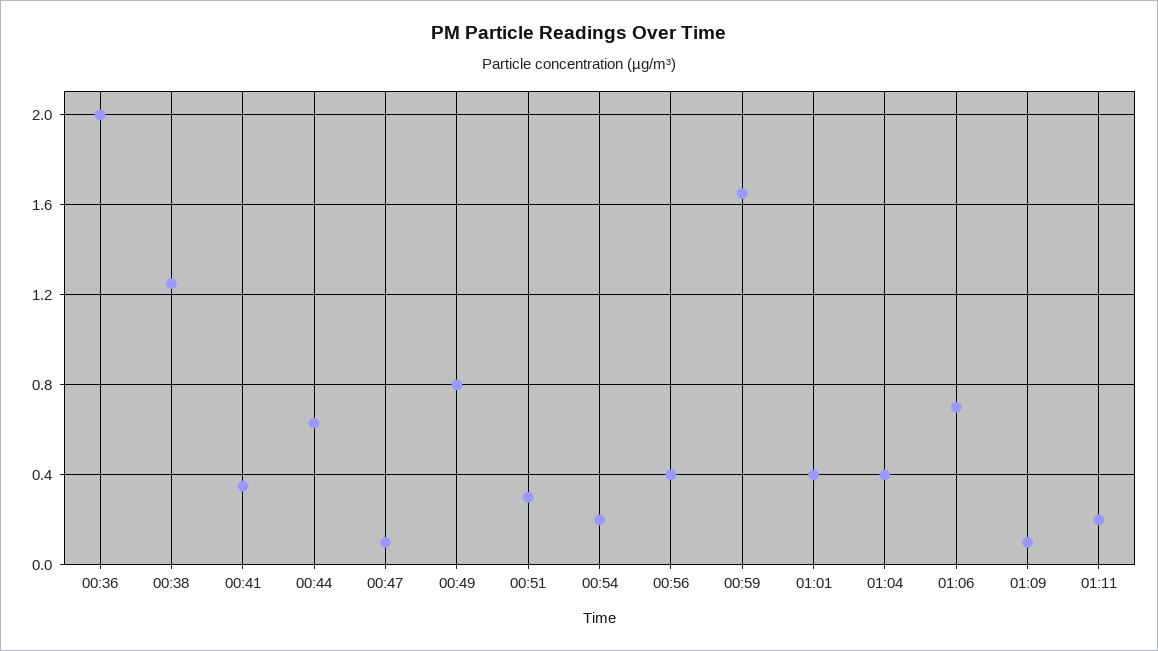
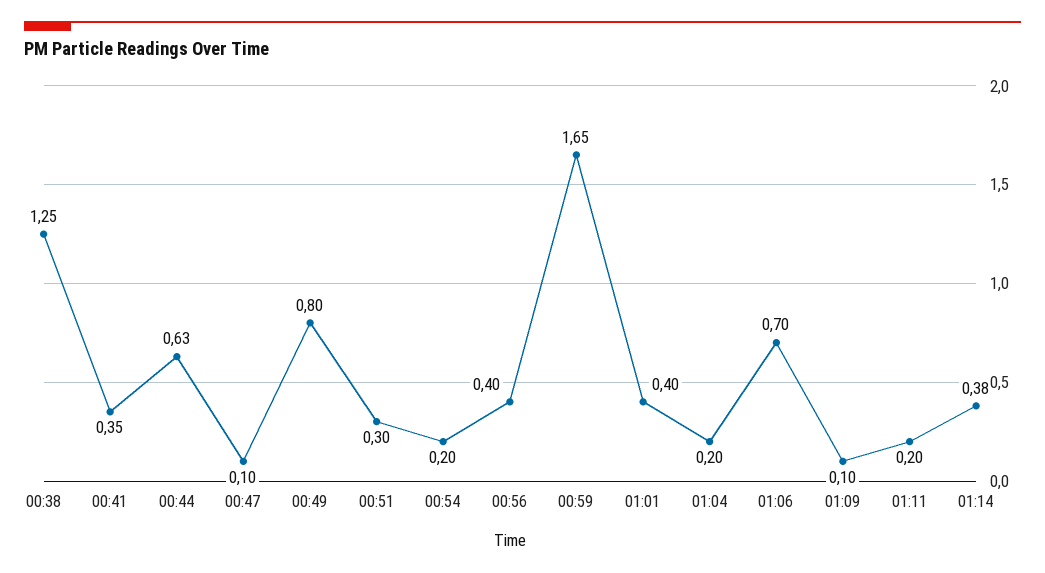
00:36: 2 -> none
01:04: 0.4 -> 0.2
01:14: none -> 0.38

